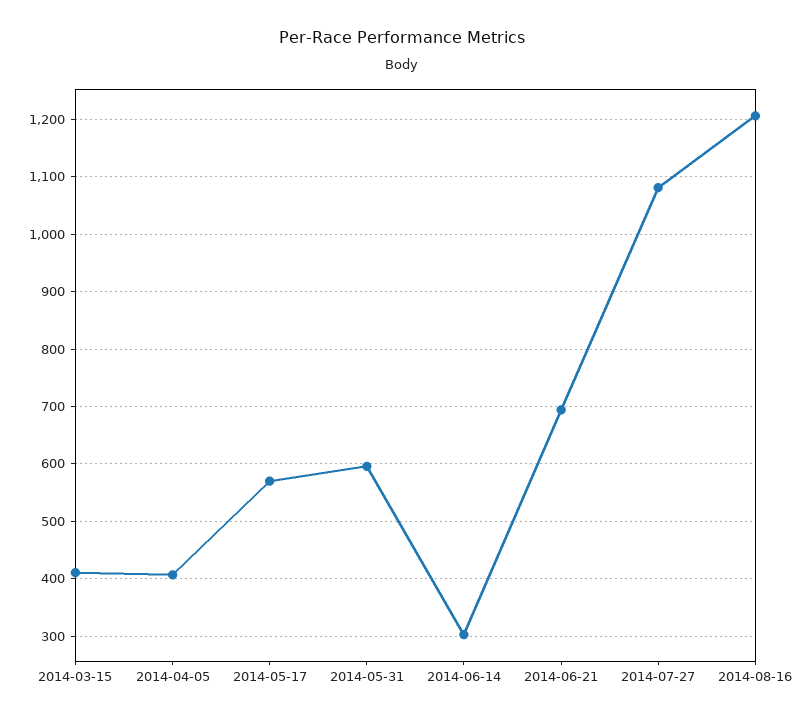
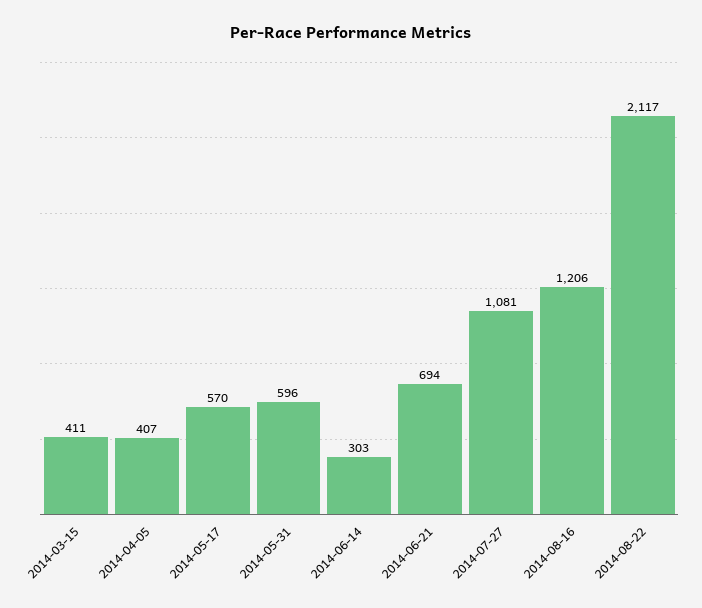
2014-08-22: none -> 2117

